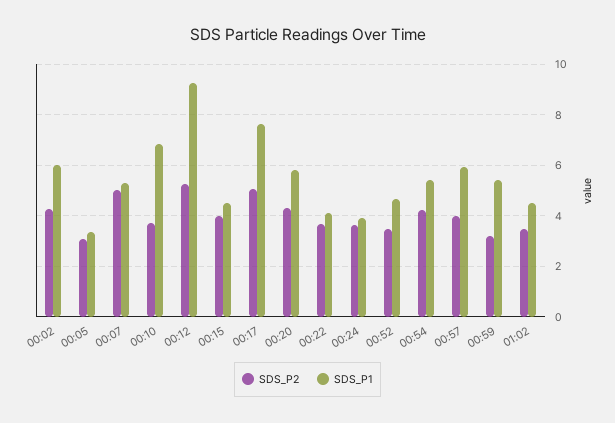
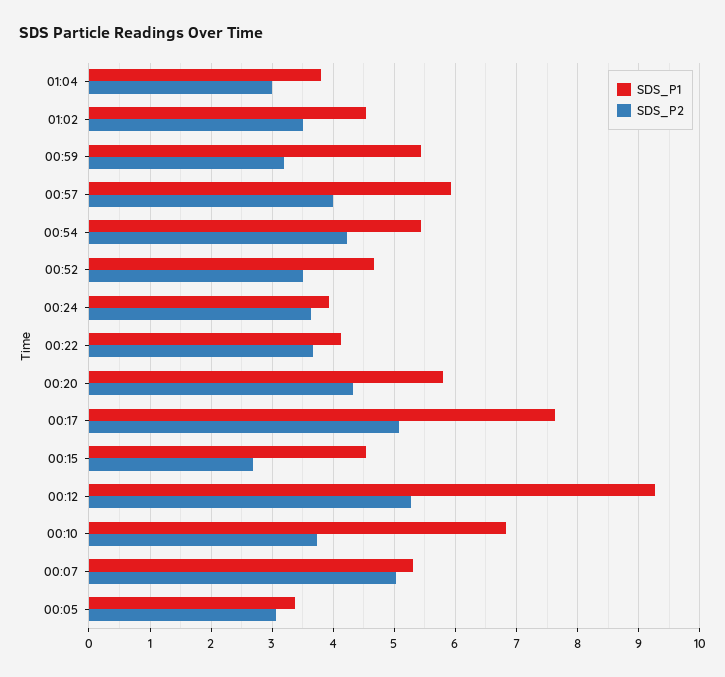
SDS_P2, 00:02: 4.25 -> none
SDS_P1, 00:02: 6 -> none
SDS_P2, 00:15: 4 -> 2.7
SDS_P1, 01:04: none -> 3.8
SDS_P2, 01:04: none -> 3

